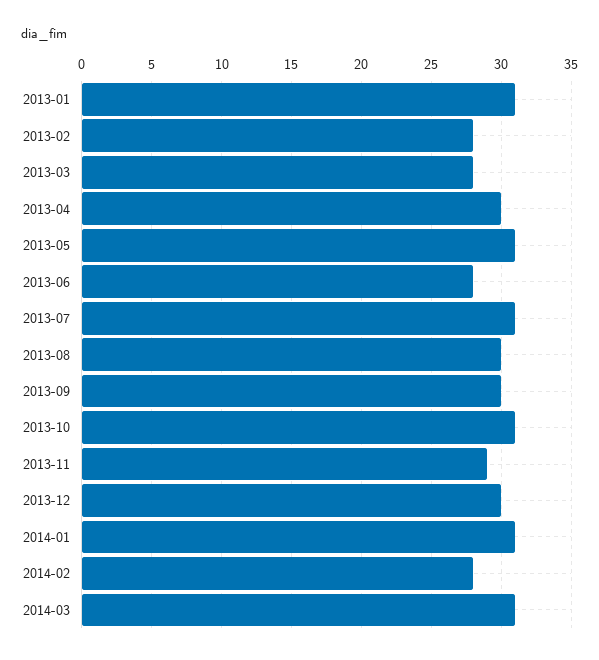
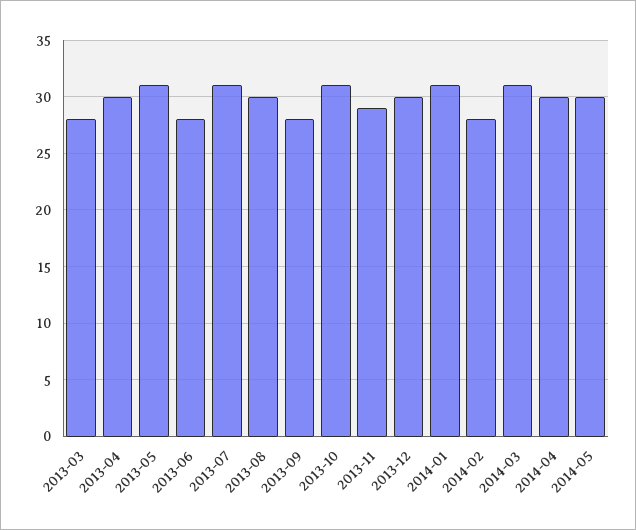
2013-01: 31 -> none
2013-02: 28 -> none
2013-09: 30 -> 28
2014-04: none -> 30
2014-05: none -> 30

